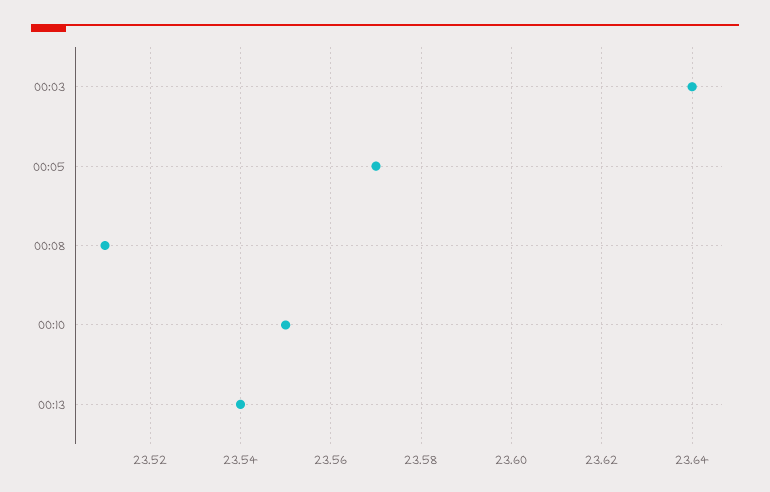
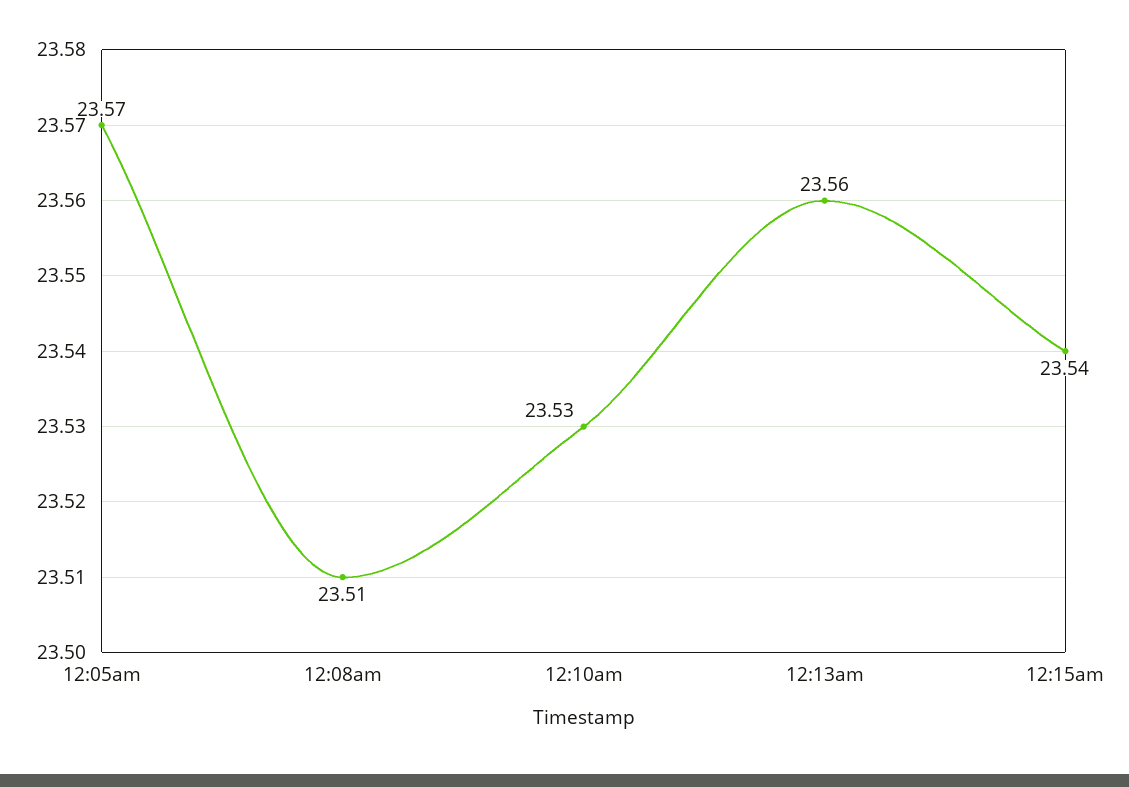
00:03: 23.64 -> none
00:10: 23.55 -> 23.53
00:13: 23.54 -> 23.56
12:15am: none -> 23.54

